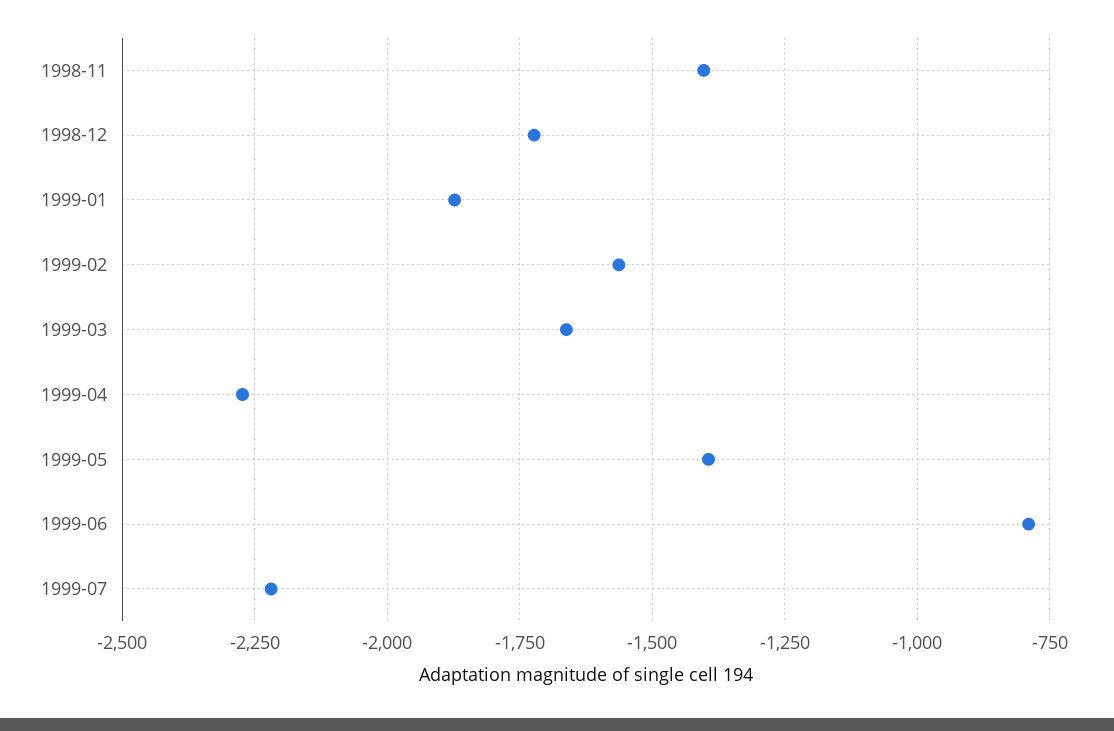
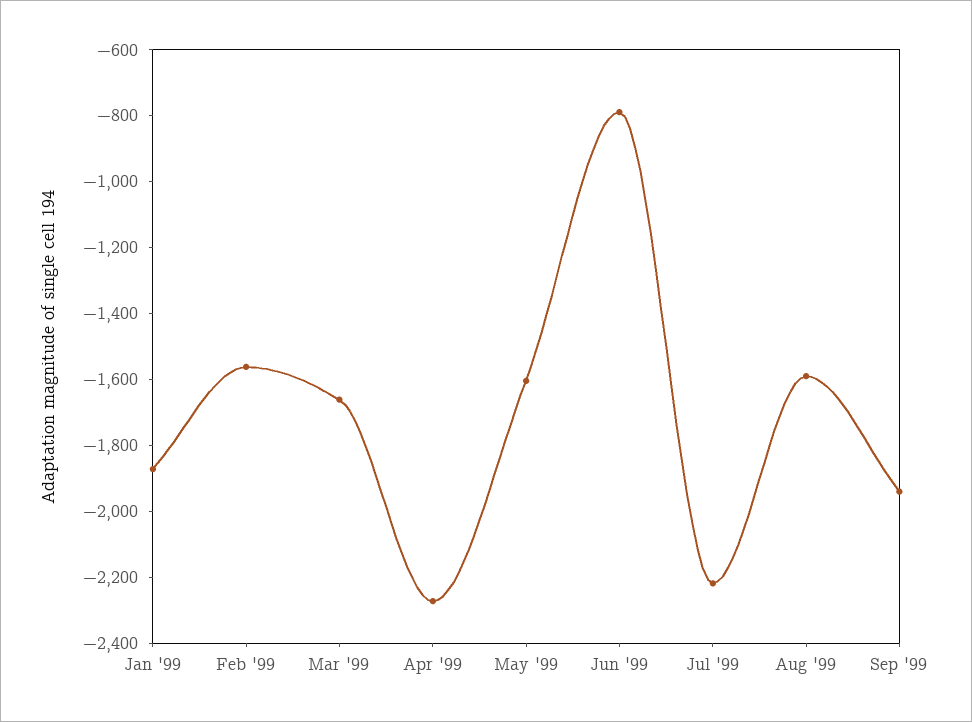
1998-11: -1400 -> none
1998-12: -1725 -> none
1999-05: -1400 -> -1600
Aug '99: none -> -1600
Sep '99: none -> -1950

